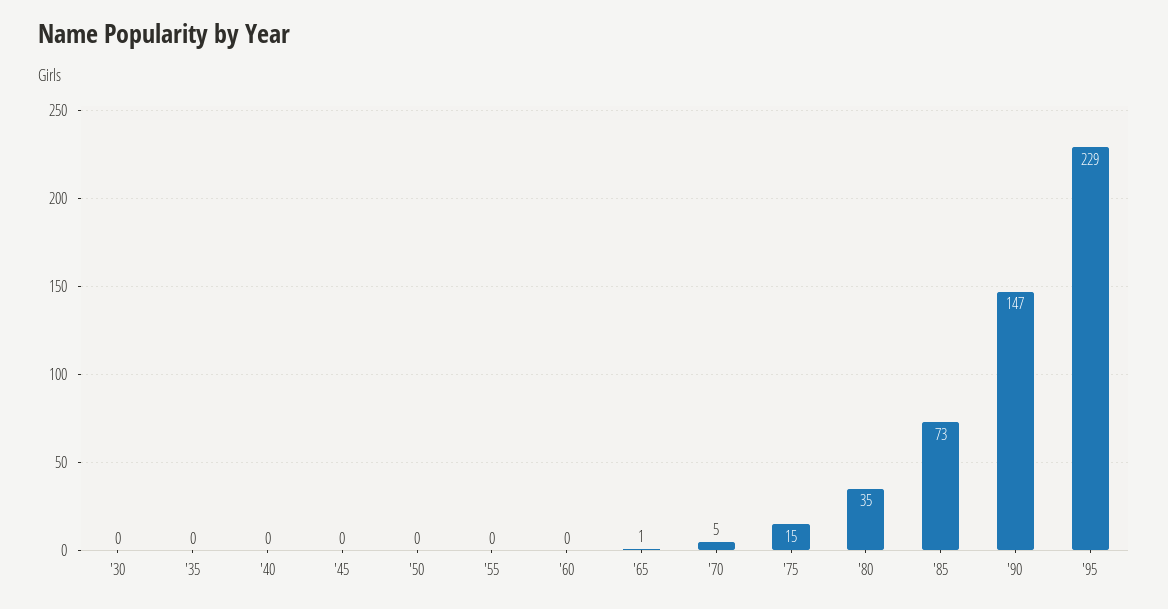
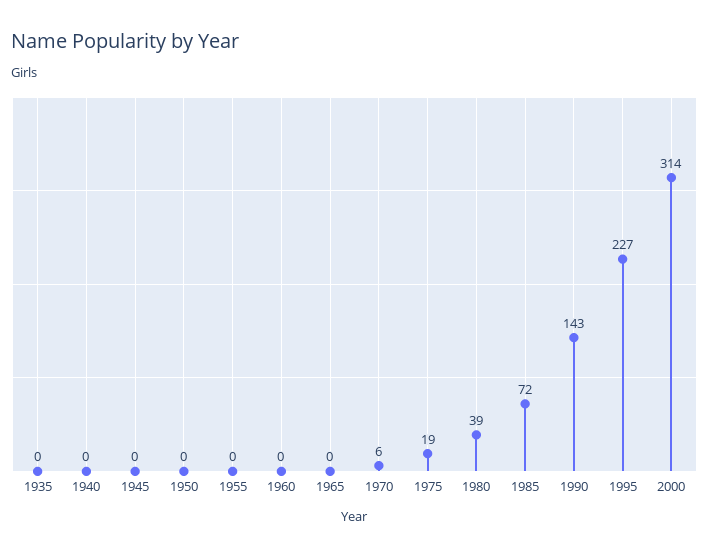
'30: 0 -> none
'65: 1 -> 0
'70: 5 -> 6
'75: 15 -> 19
'80: 35 -> 39
'85: 73 -> 72
'90: 147 -> 143
'95: 229 -> 227
2000: none -> 314

